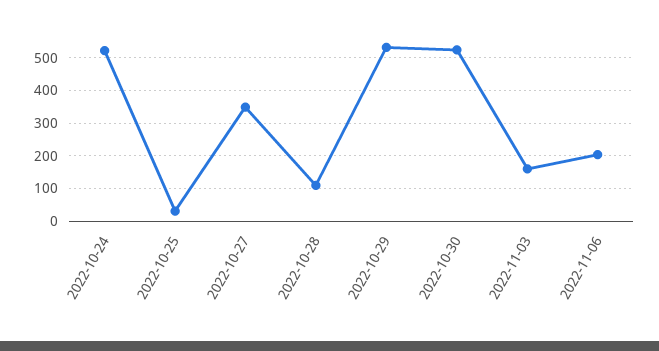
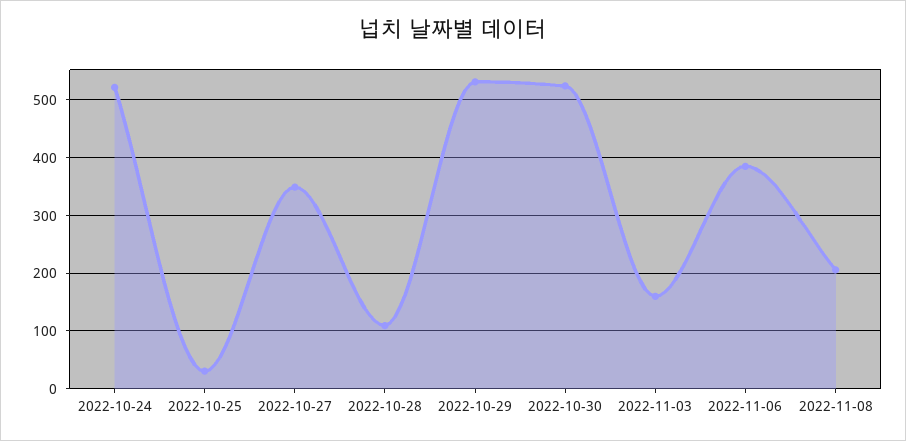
2022-11-06: 200 -> 380
2022-11-08: none -> 200

